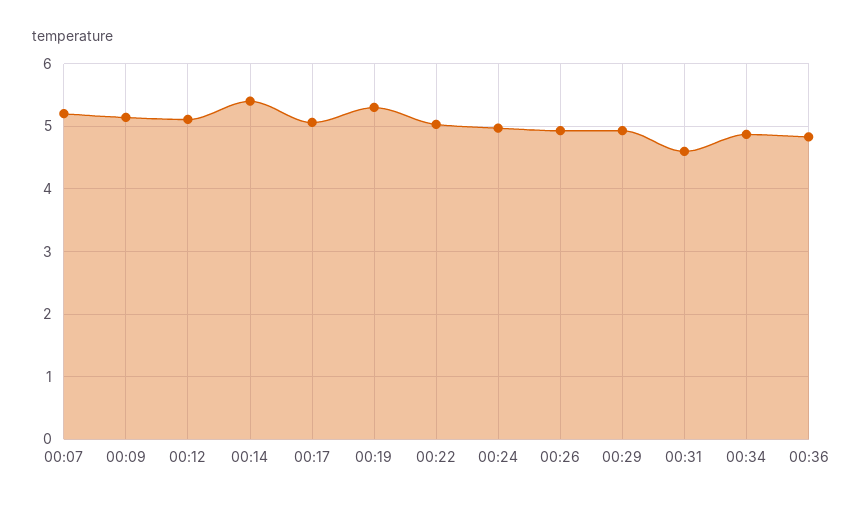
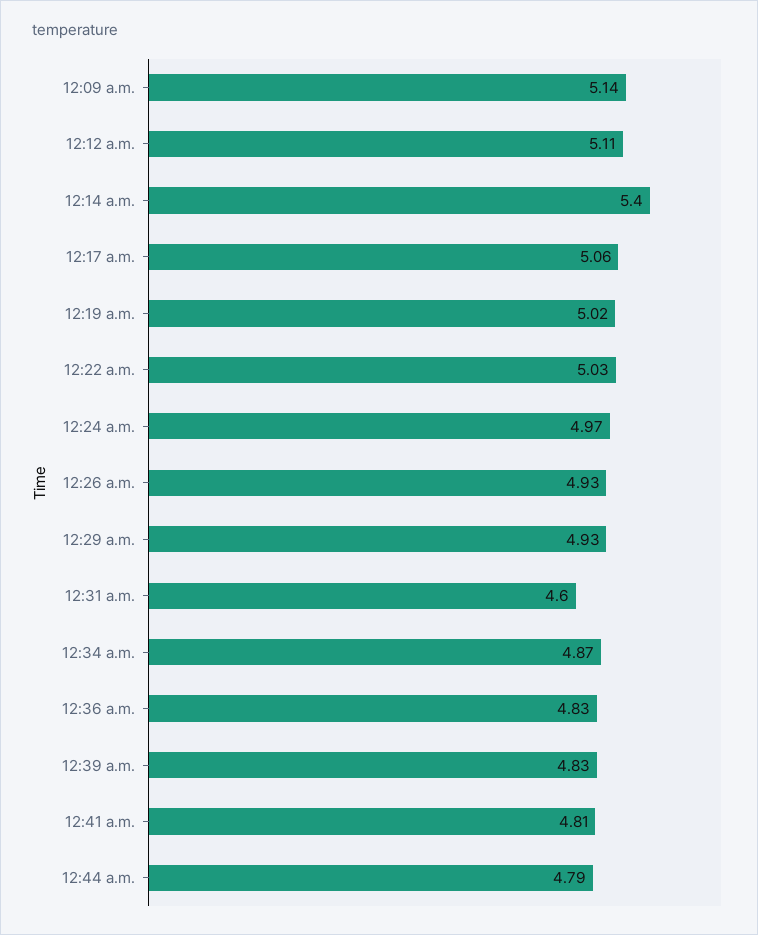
00:07: 5.2 -> none
00:19: 5.3 -> 5.02
12:39 a.m.: none -> 4.83
12:41 a.m.: none -> 4.81
12:44 a.m.: none -> 4.79

